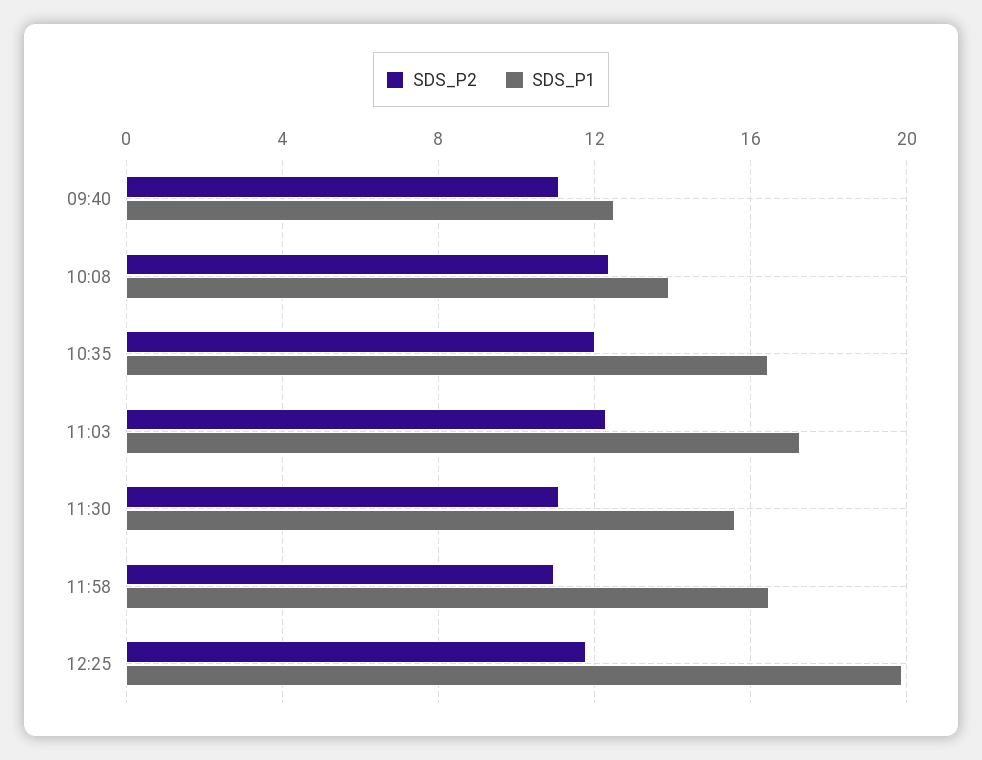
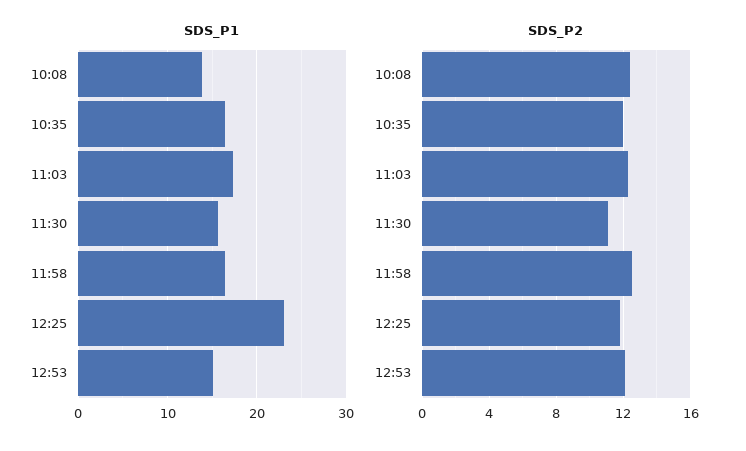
SDS_P2, 09:40: 11 -> none
SDS_P1, 09:40: 12.5 -> none
SDS_P2, 11:58: 11 -> 12.5
SDS_P1, 12:25: 20 -> 23
SDS_P1, 12:53: none -> 15
SDS_P2, 12:53: none -> 12

